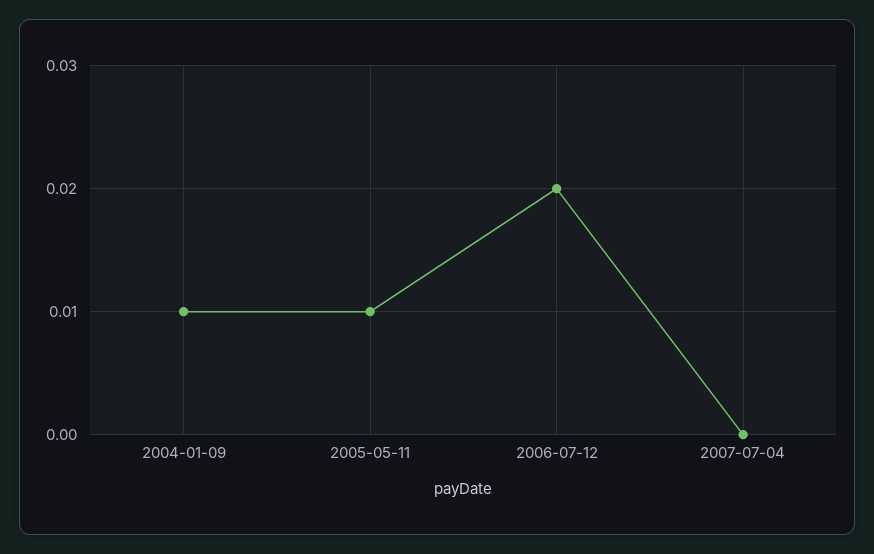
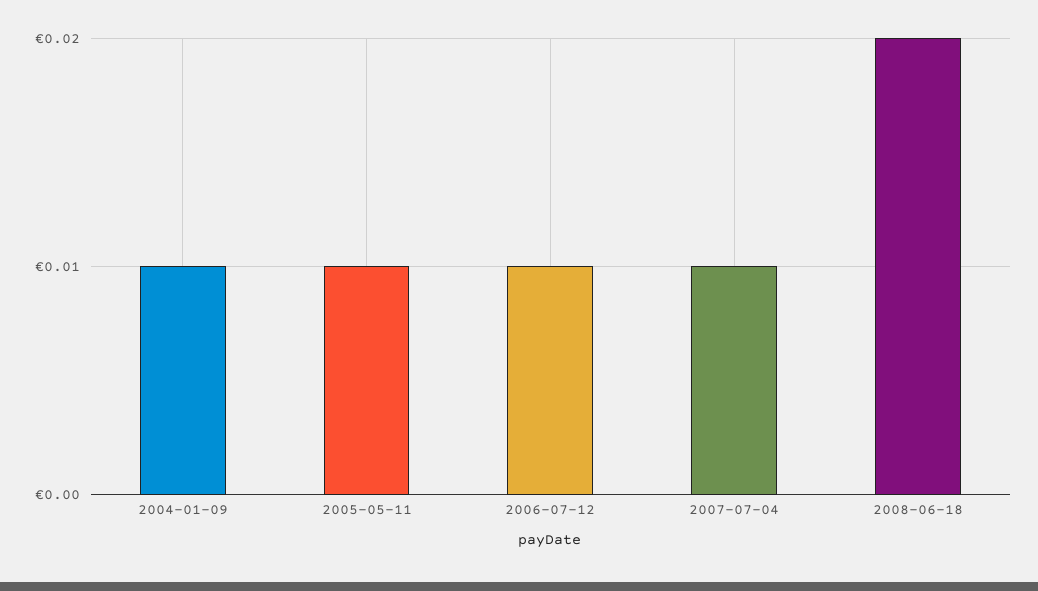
2006-07-12: 0.02 -> 0.01
2007-07-04: 0 -> 0.01
2008-06-18: none -> 0.02

